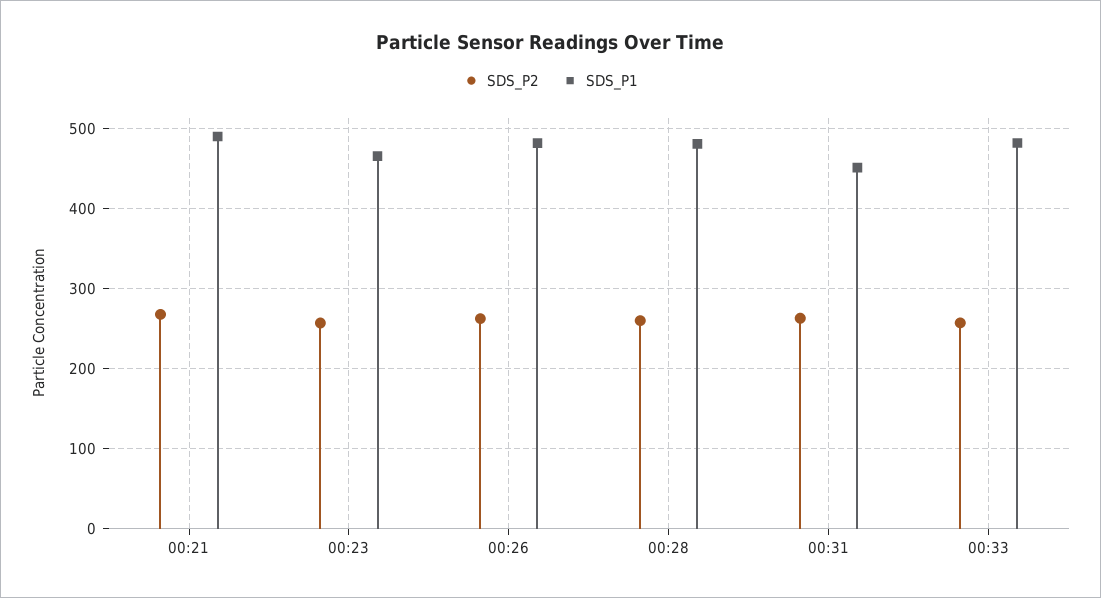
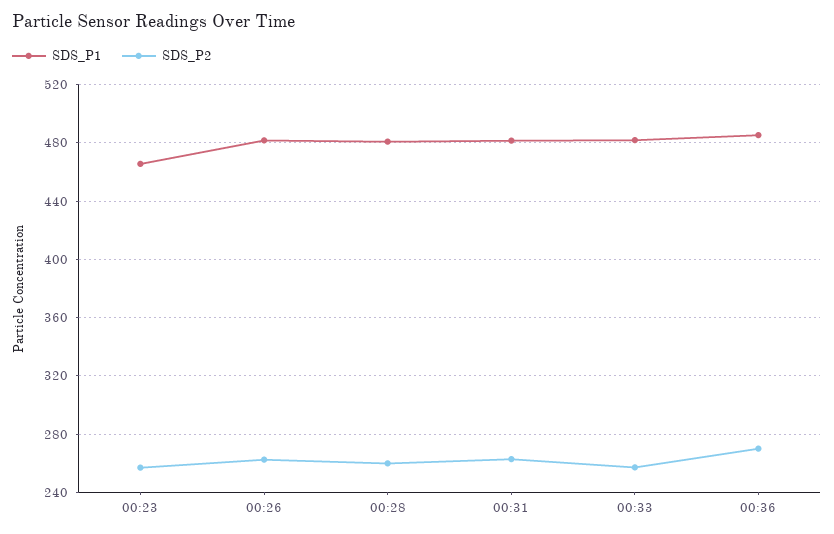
SDS_P2, 00:21: 270 -> none
SDS_P1, 00:21: 490 -> none
SDS_P1, 00:31: 450 -> 480
SDS_P1, 00:36: none -> 485
SDS_P2, 00:36: none -> 270

